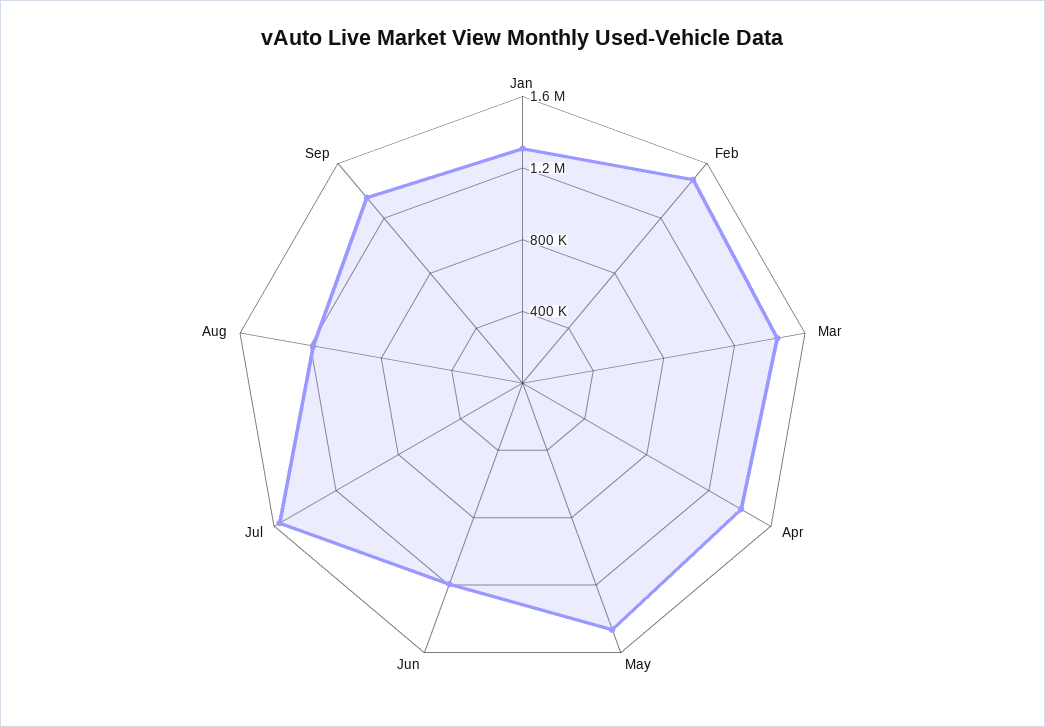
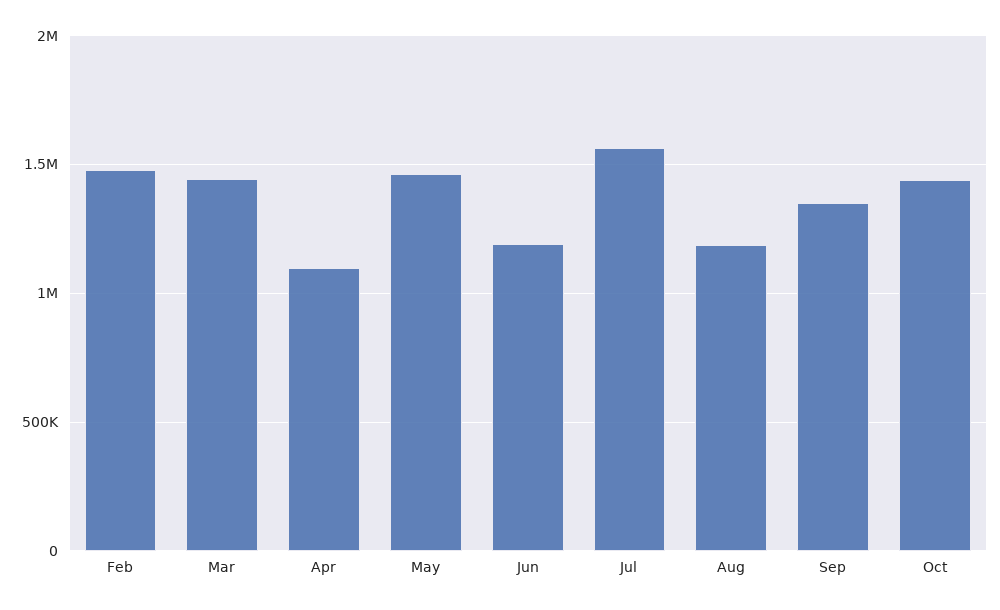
Jan: 1300000 -> none
Apr: 1400000 -> 1100000
Oct: none -> 1450000

